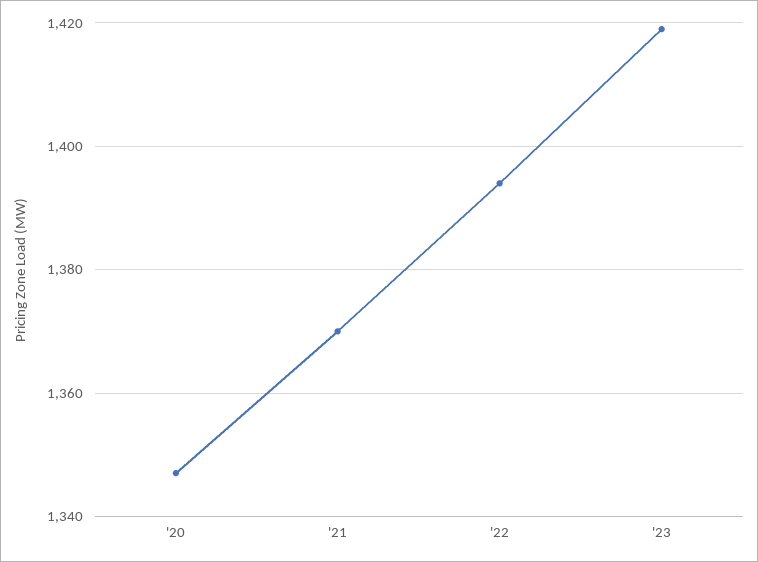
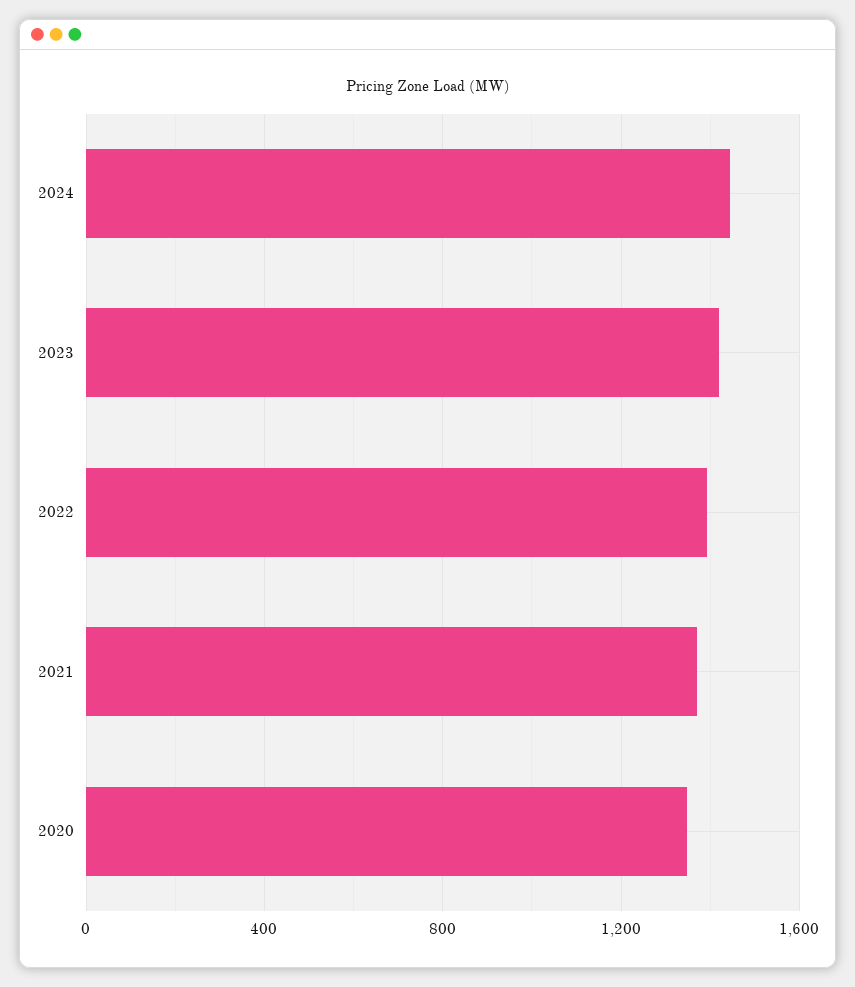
2024: none -> 1450

